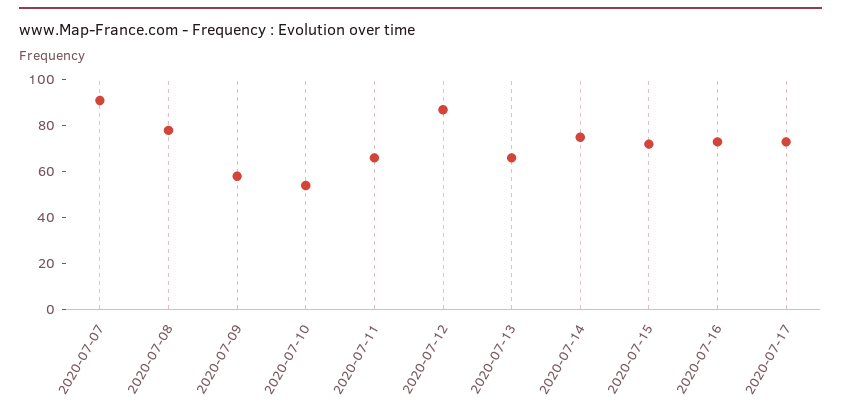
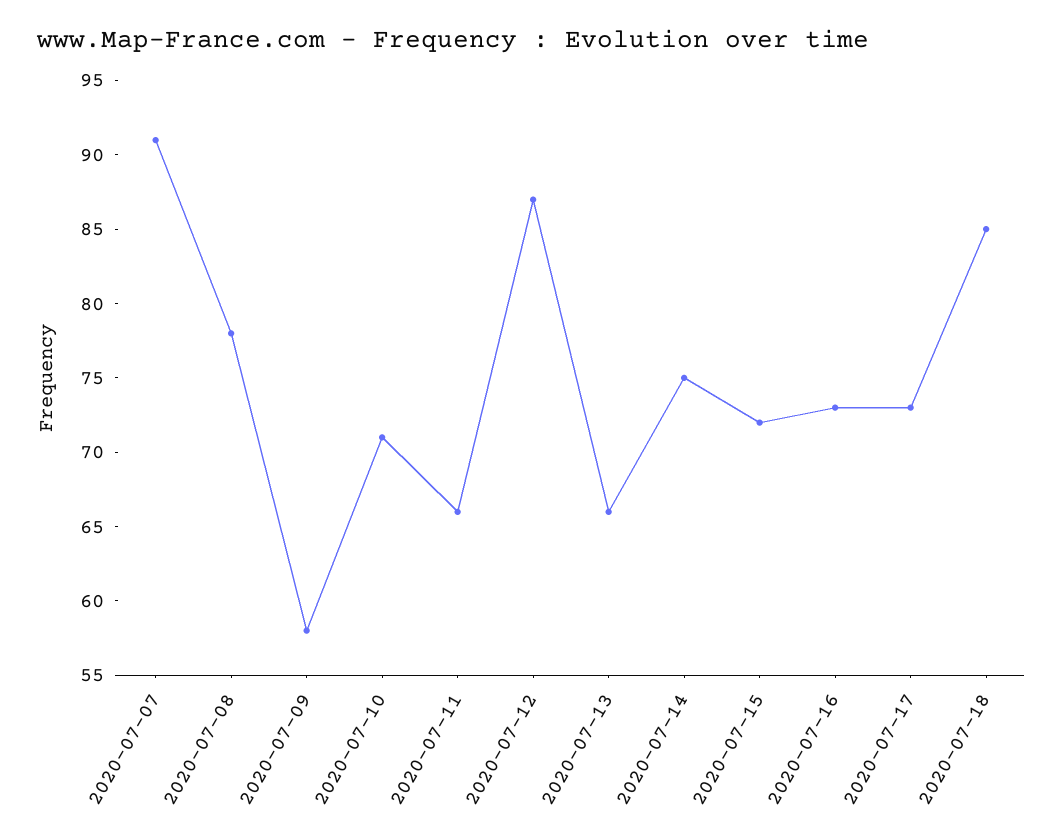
2020-07-10: 55 -> 71
2020-07-18: none -> 85

